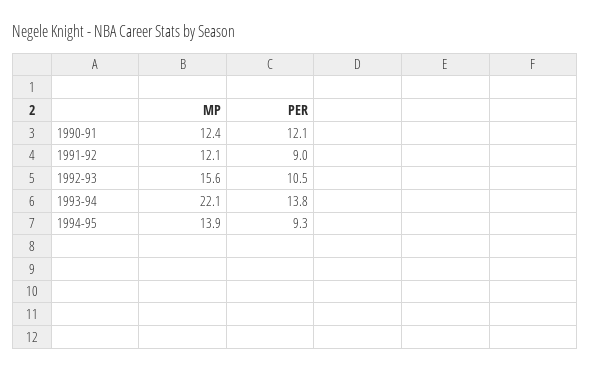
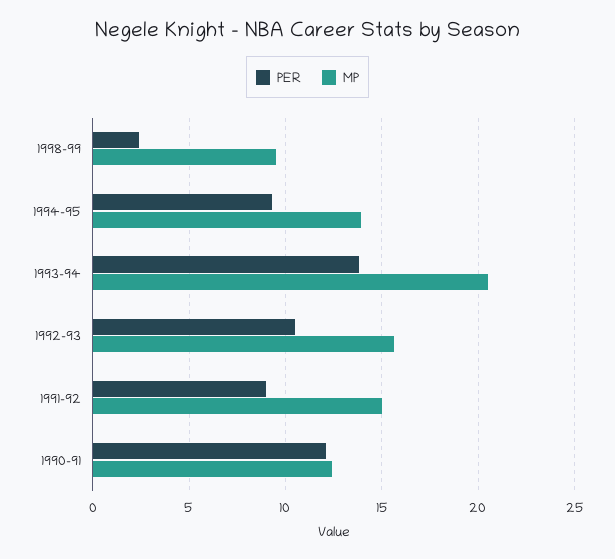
MP, 1991-92: 12.1 -> 15
MP, 1993-94: 22.1 -> 20.5
PER, 1998-99: none -> 2.5
MP, 1998-99: none -> 9.5

